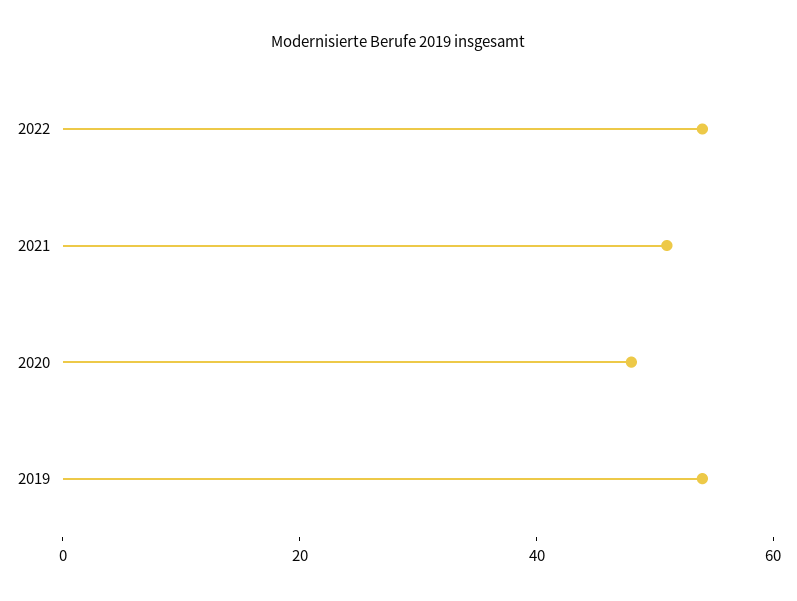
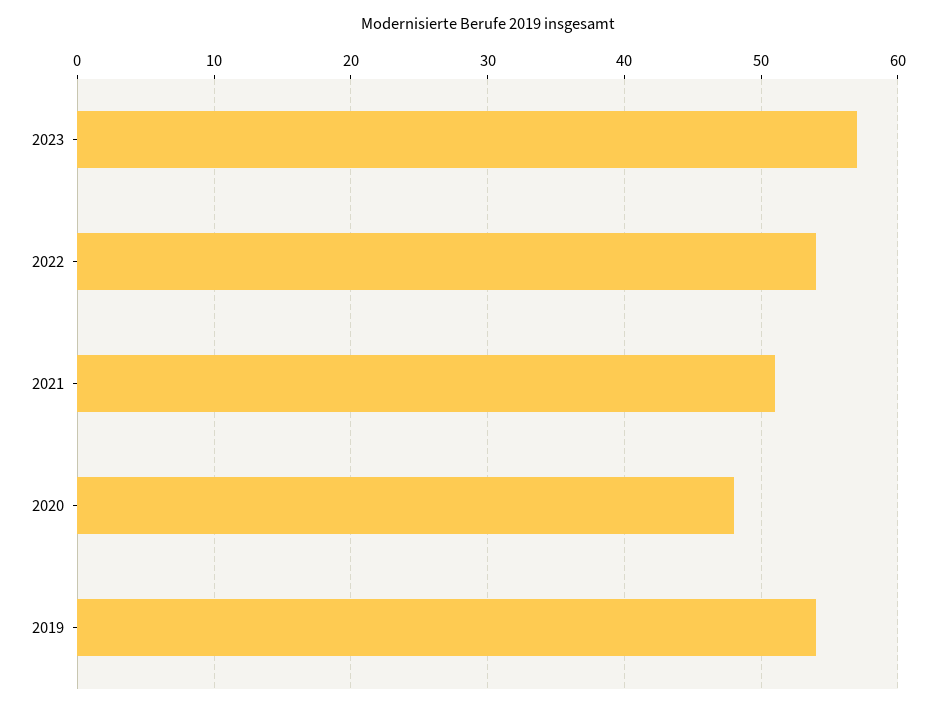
2023: none -> 57

